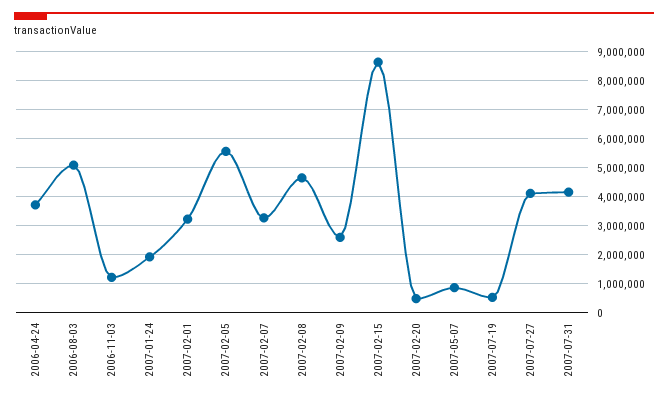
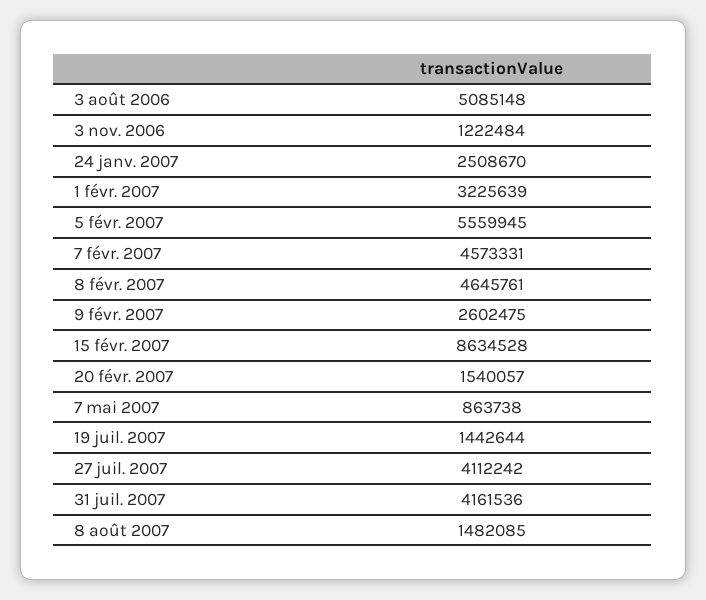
2006-04-24: 3750000 -> none
2007-01-24: 2000000 -> 2508670
2007-02-07: 3250000 -> 4573331
2007-02-20: 500000 -> 1540057
2007-07-19: 500000 -> 1442644
8 août 2007: none -> 1482085

